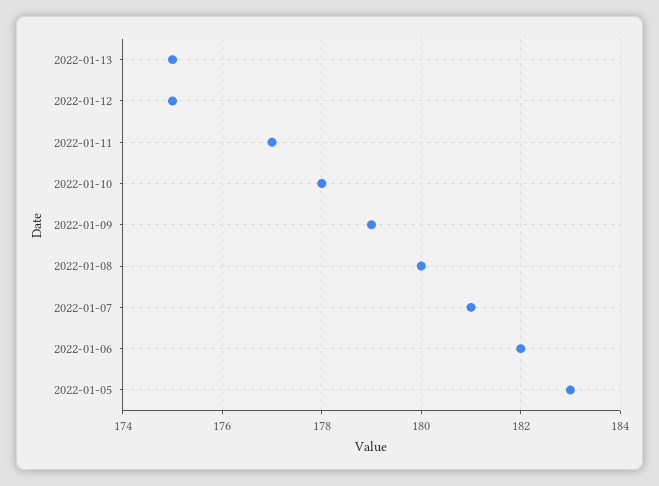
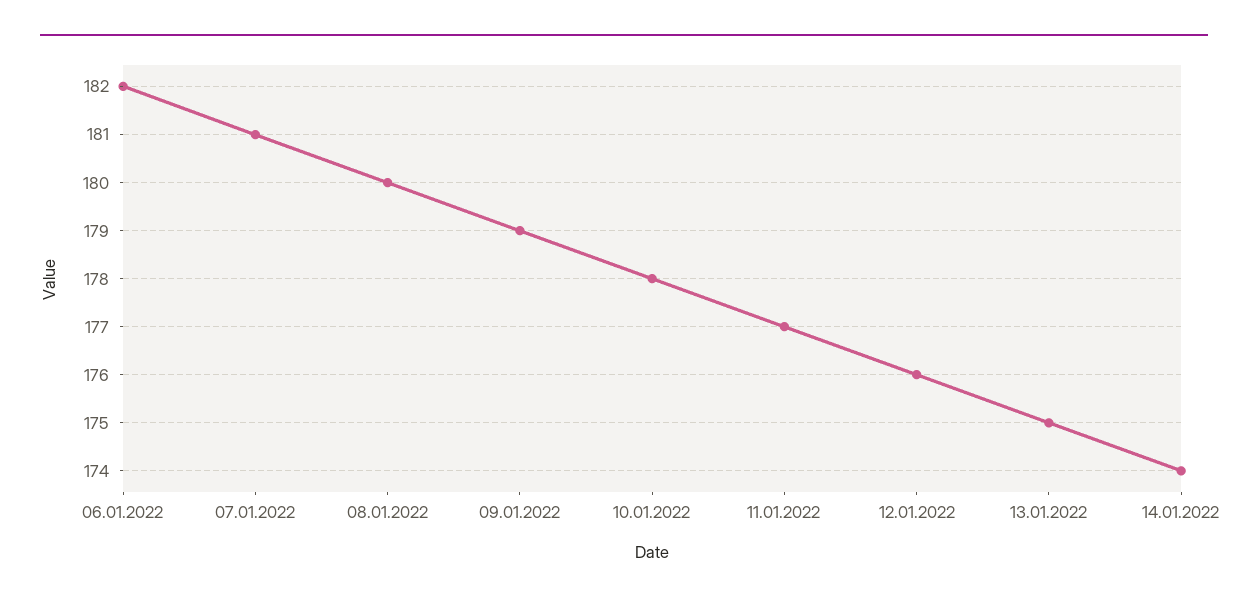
2022-01-12: 175 -> 176
2022-01-05: 183 -> none
14.01.2022: none -> 174

